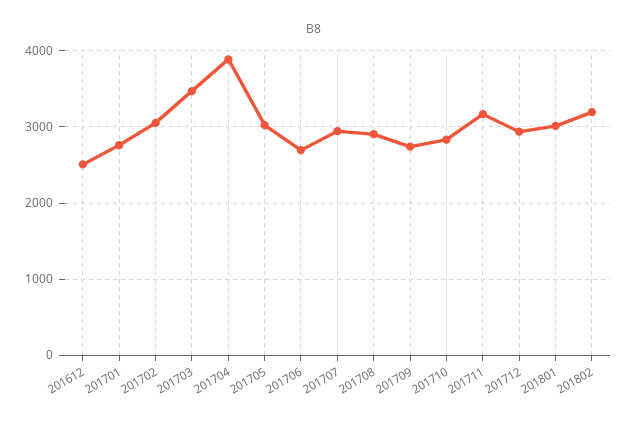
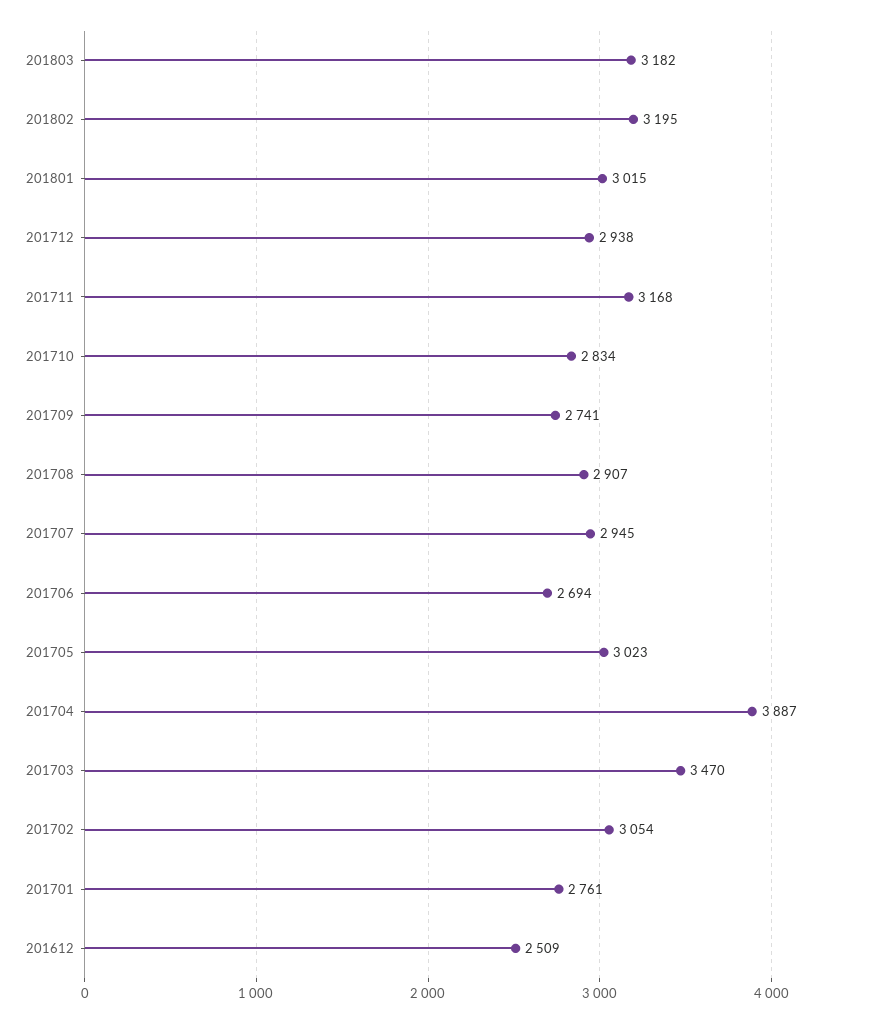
201803: none -> 3182

